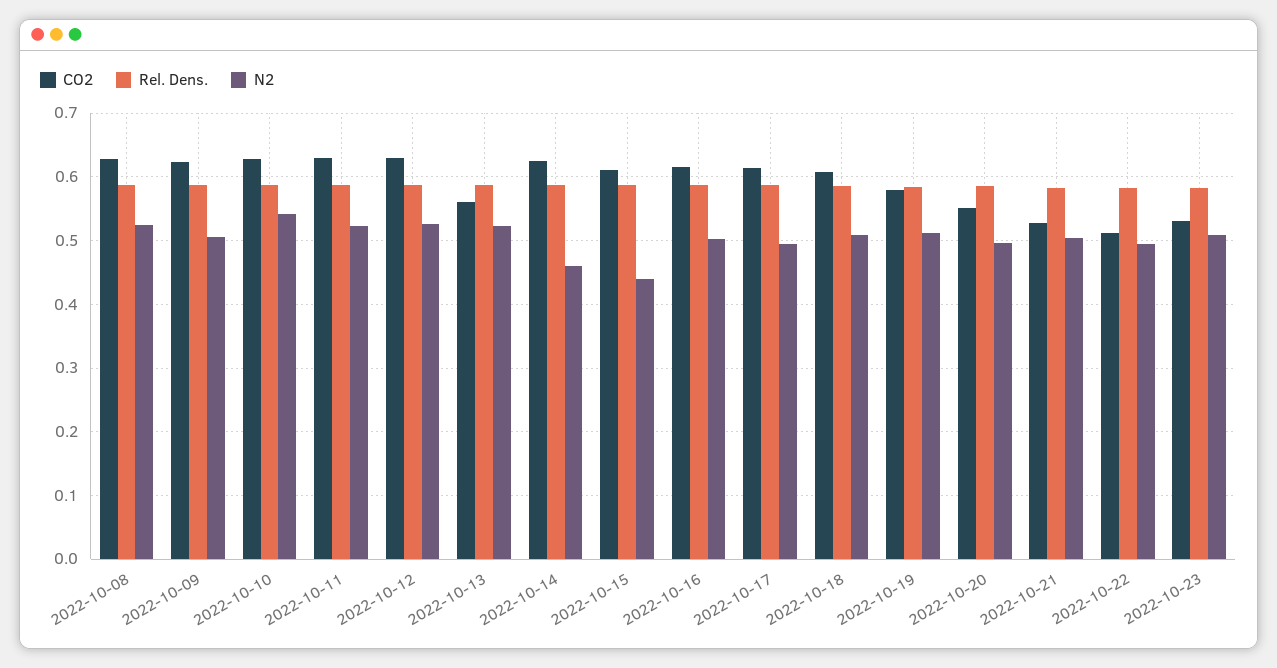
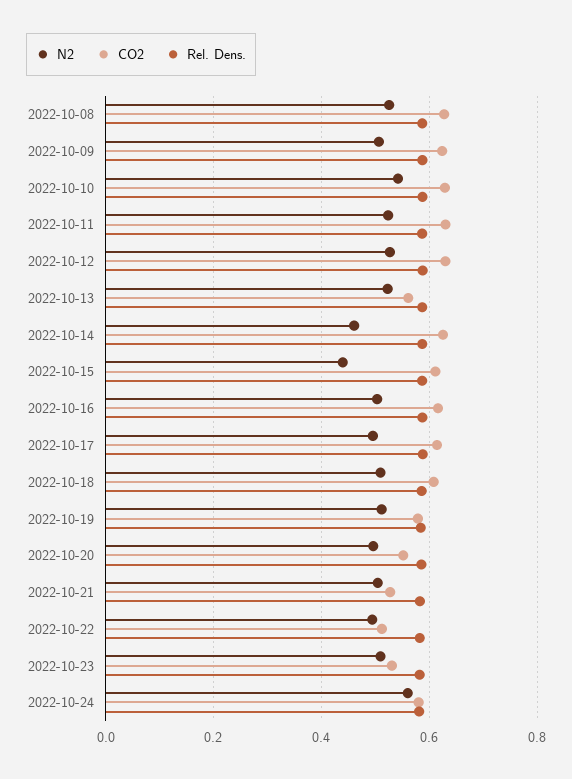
N2, 2022-10-24: none -> 0.56
CO2, 2022-10-24: none -> 0.58
Rel. Dens., 2022-10-24: none -> 0.58

